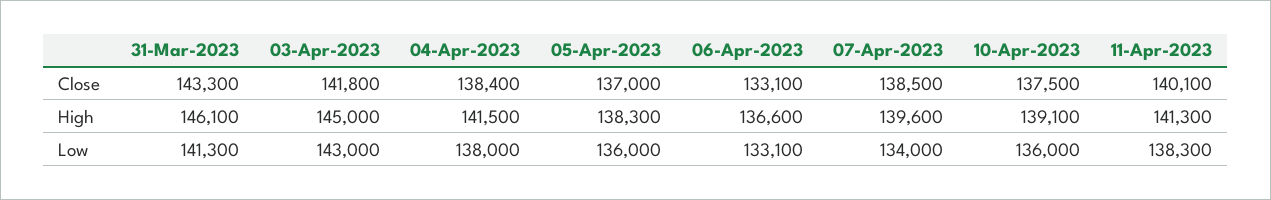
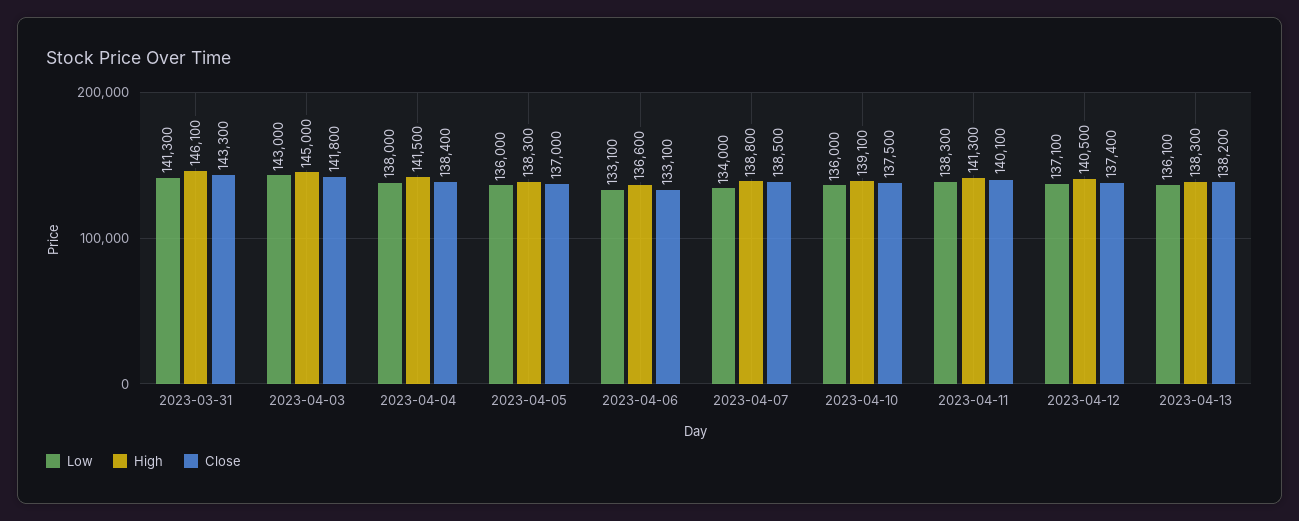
High, 07-Apr-2023: 139600 -> 138800
Low, 2023-04-12: none -> 137100
High, 2023-04-12: none -> 140500
Close, 2023-04-12: none -> 137400
Low, 2023-04-13: none -> 136100
High, 2023-04-13: none -> 138300
Close, 2023-04-13: none -> 138200

